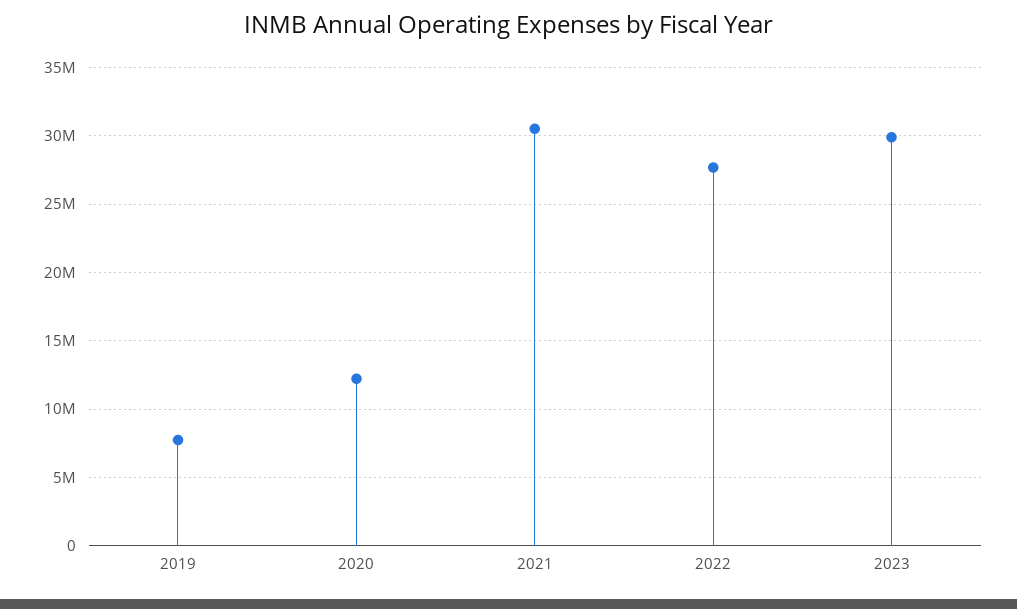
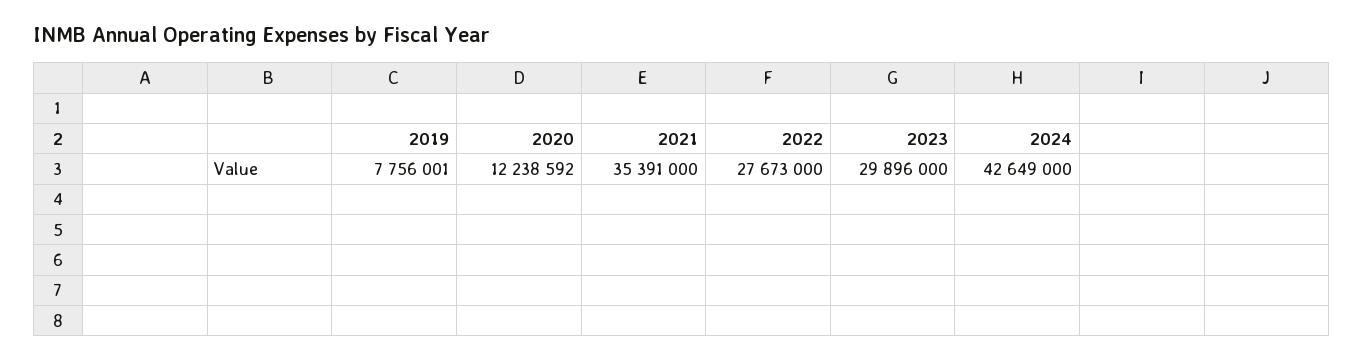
2021: 30500000 -> 35391000
2024: none -> 42649000

